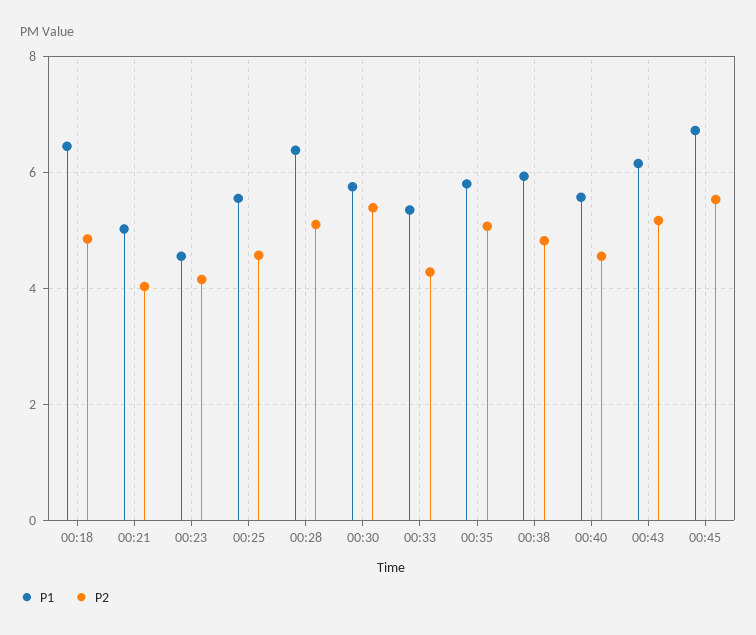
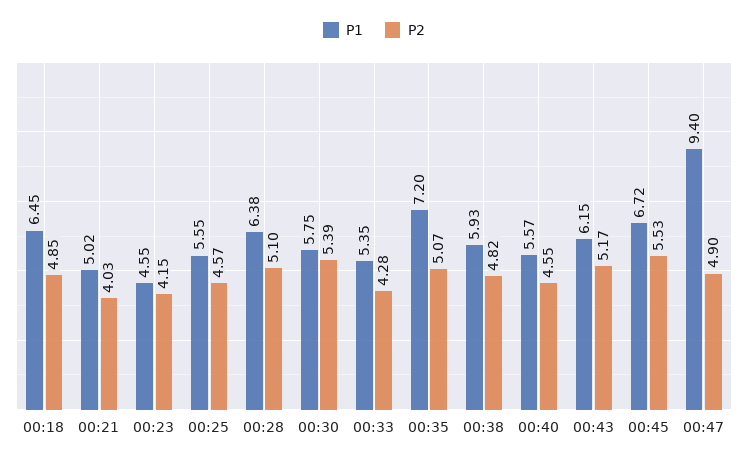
P1, 00:35: 5.8 -> 7.2
P1, 00:47: none -> 9.4
P2, 00:47: none -> 4.9

